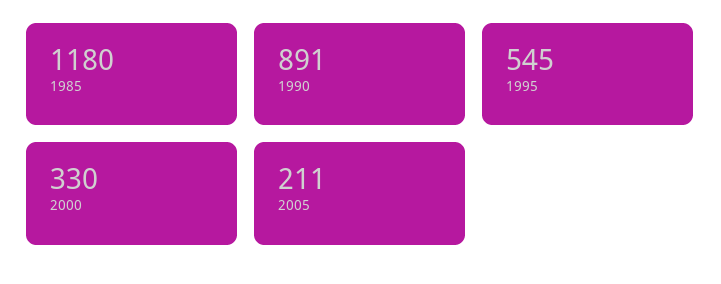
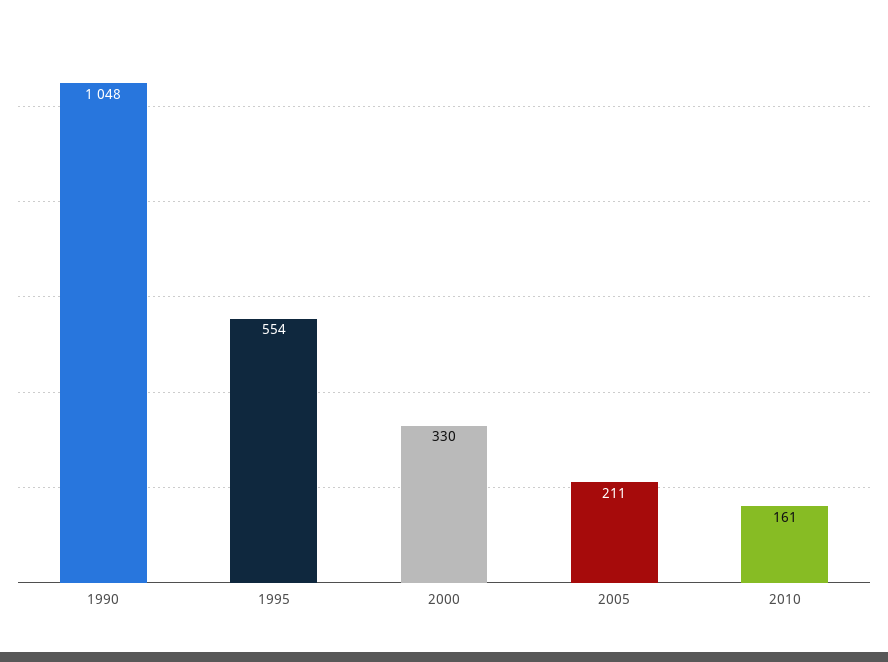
1985: 1180 -> none
1990: 891 -> 1048
1995: 545 -> 554
2010: none -> 161

